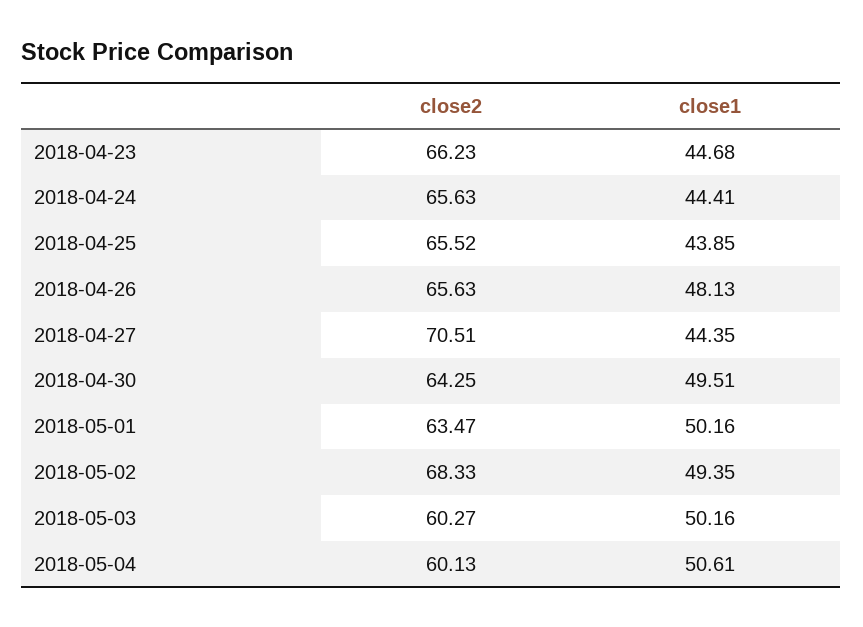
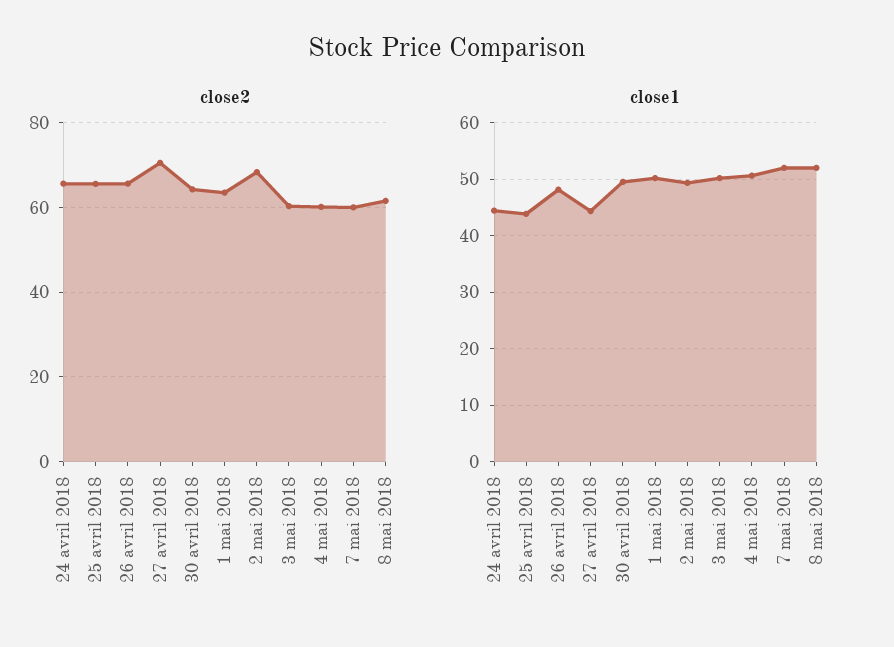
close2, 2018-04-23: 66.23 -> none
close1, 2018-04-23: 44.68 -> none
close2, 7 mai 2018: none -> 60
close2, 8 mai 2018: none -> 62
close1, 7 mai 2018: none -> 52
close1, 8 mai 2018: none -> 52

